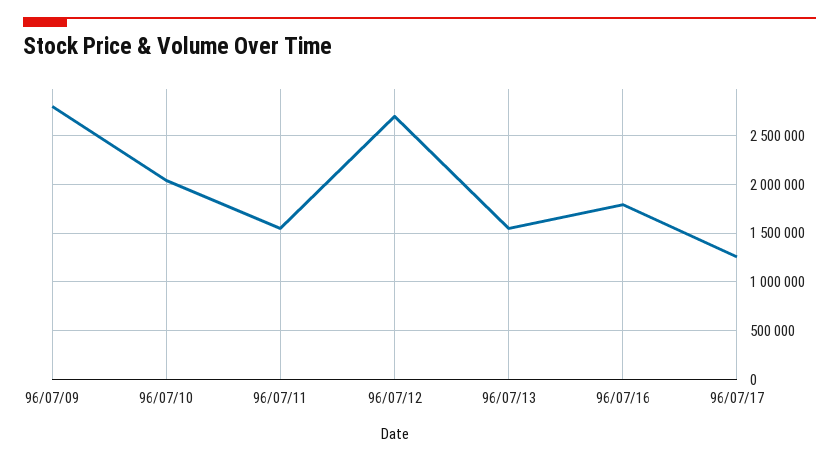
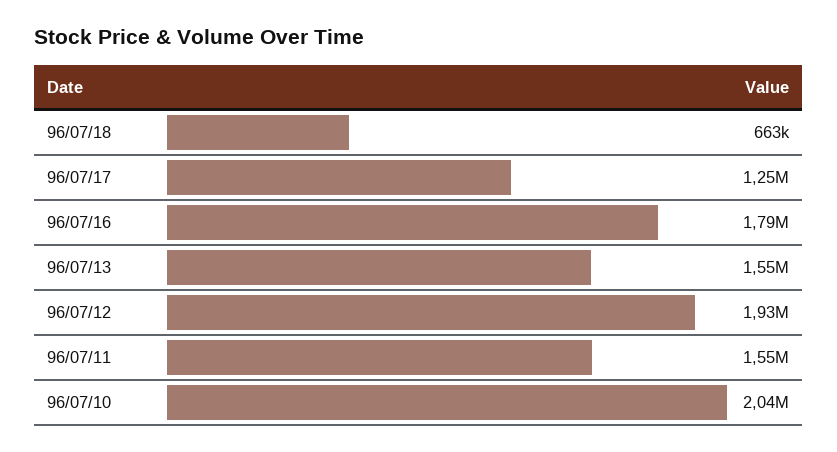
96/07/09: 2800000 -> none
96/07/12: 2700000 -> 1930000
96/07/18: none -> 663000

